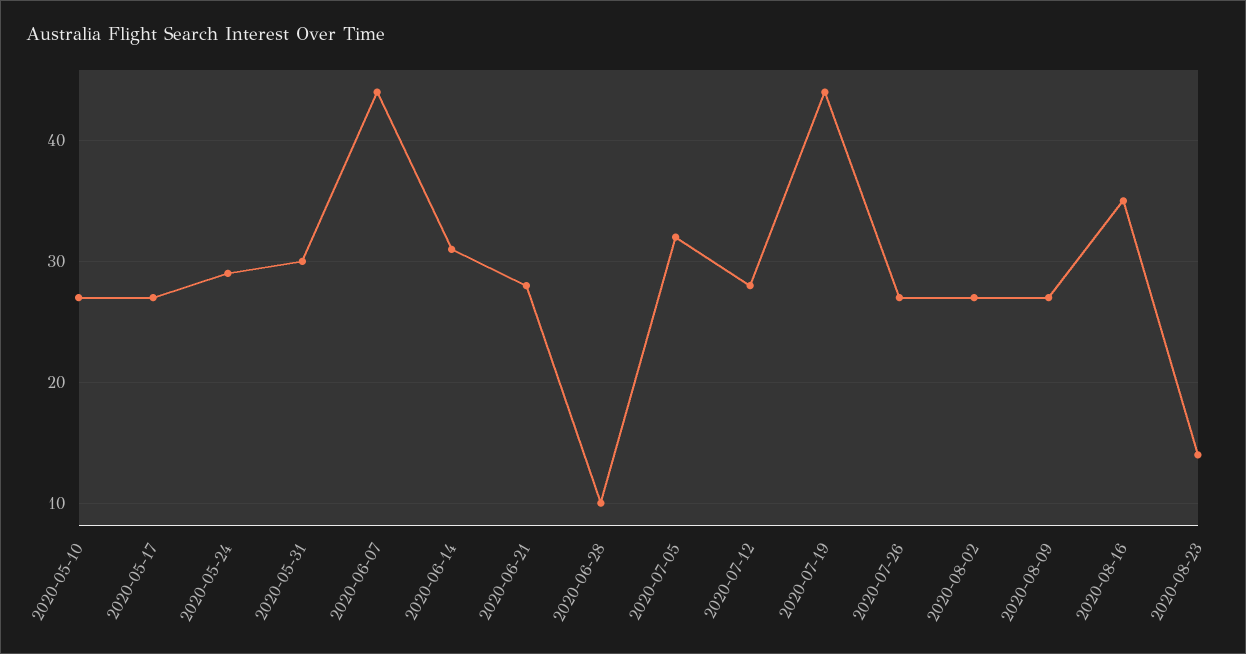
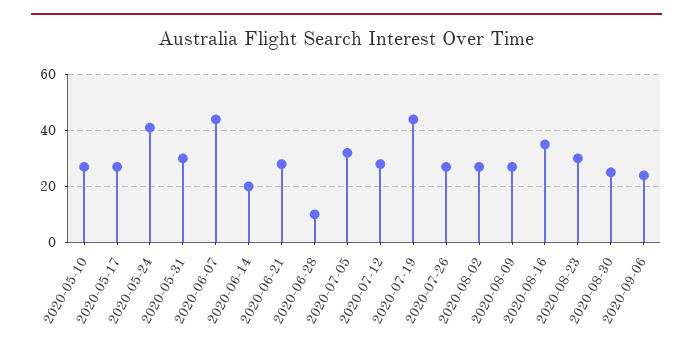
2020-05-24: 29 -> 40
2020-06-14: 31 -> 20
2020-08-23: 14 -> 30
2020-08-30: none -> 25
2020-09-06: none -> 25

